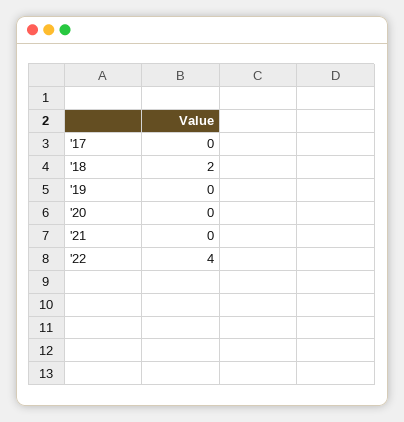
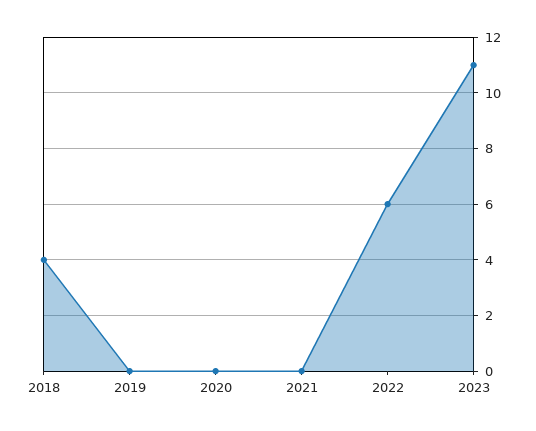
'17: 0 -> none
'18: 2 -> 4
'22: 4 -> 6
2023: none -> 11

